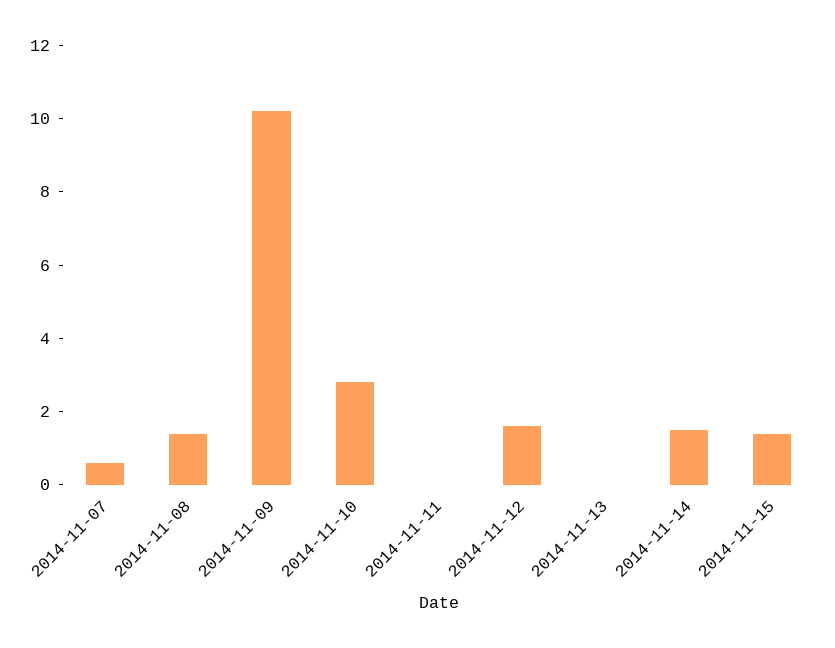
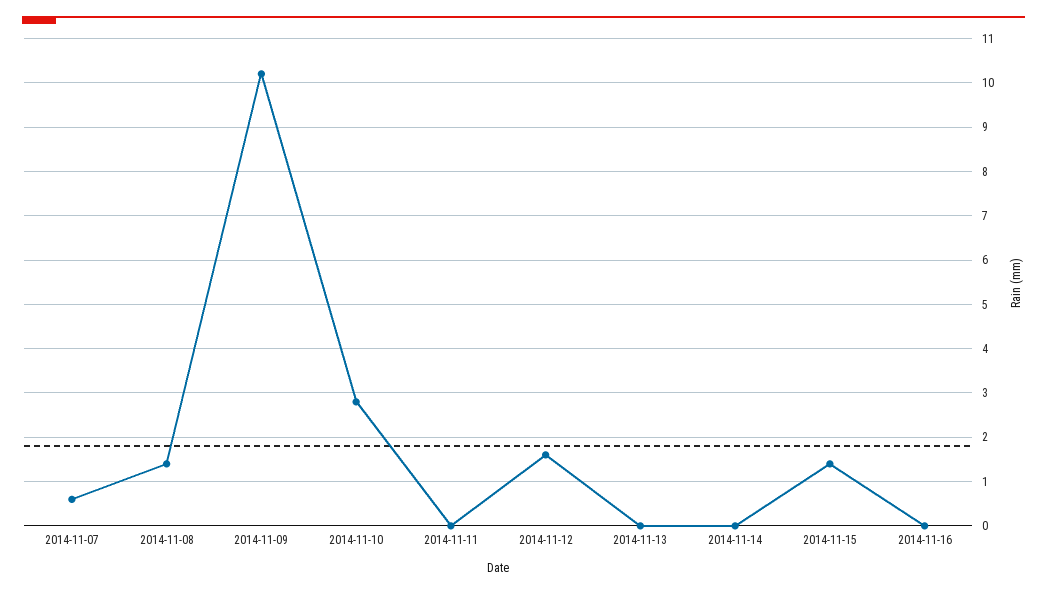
2014-11-14: 1.5 -> 0
2014-11-16: none -> 0

